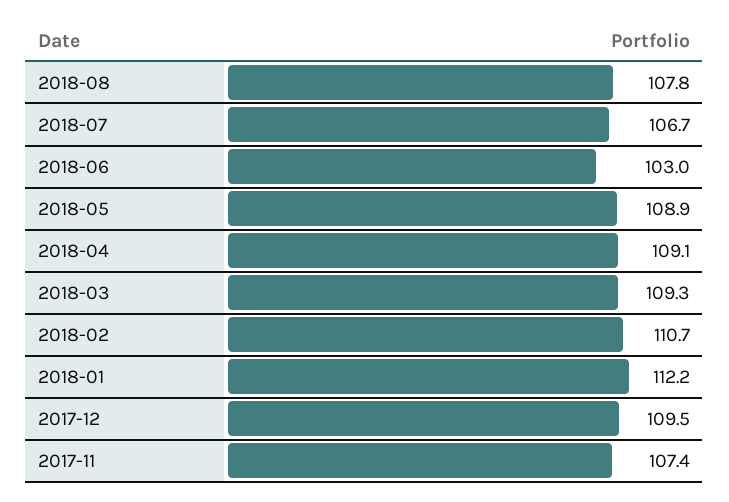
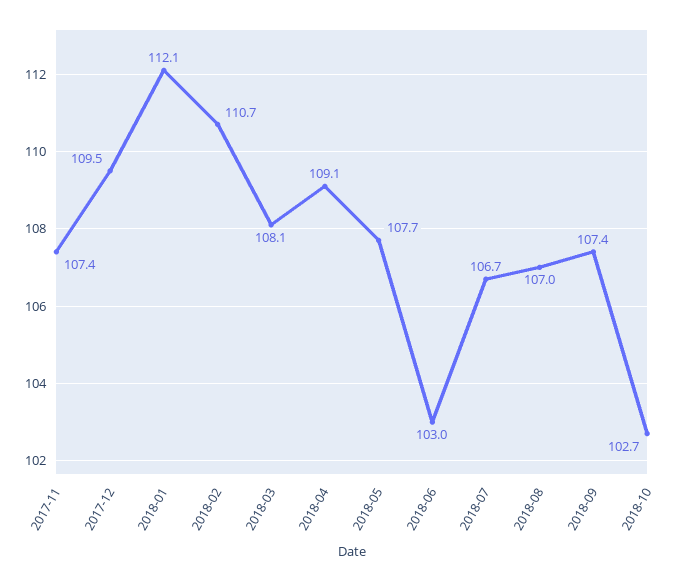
2018-08: 107.8 -> 107
2018-05: 108.9 -> 107.7
2018-03: 109.3 -> 108.1
2018-01: 112.2 -> 112.1
2018-09: none -> 107.4
2018-10: none -> 102.7

